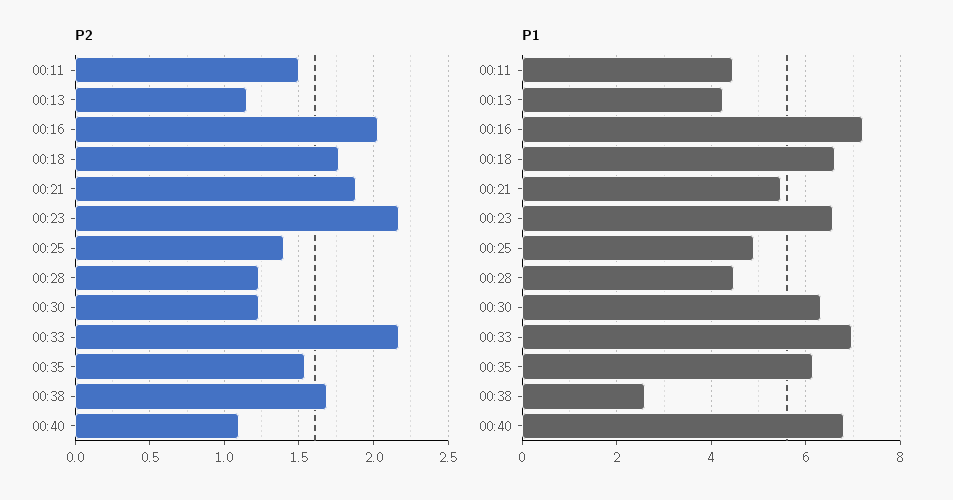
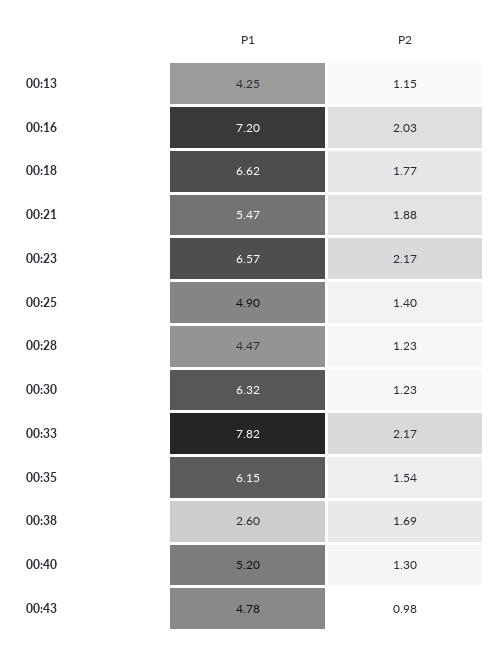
P2, 00:11: 1.5 -> none
P2, 00:40: 1.1 -> 1.3
P1, 00:11: 4.4 -> none
P1, 00:33: 7 -> 7.82
P1, 00:40: 6.8 -> 5.2
P1, 00:43: none -> 4.78
P2, 00:43: none -> 0.98

